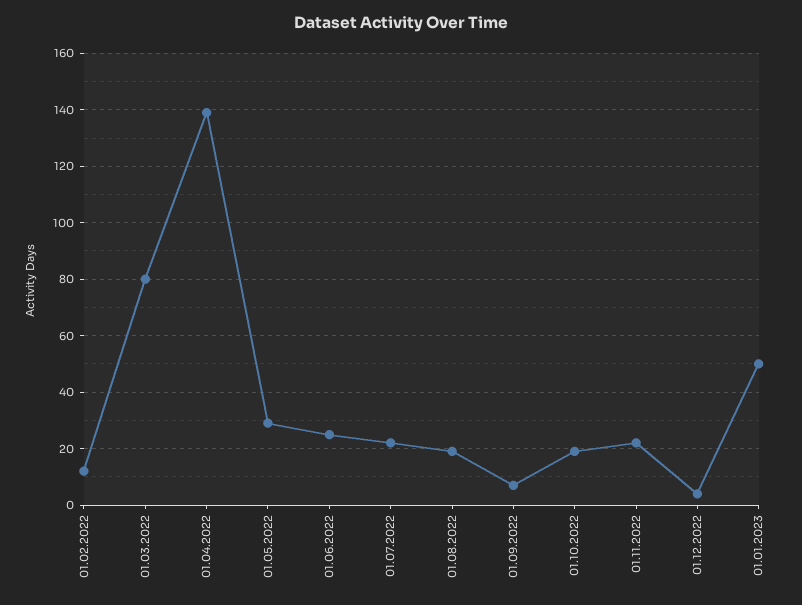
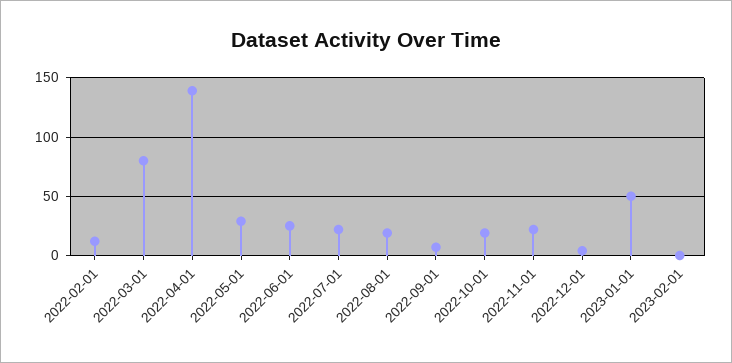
2023-02-01: none -> 0

